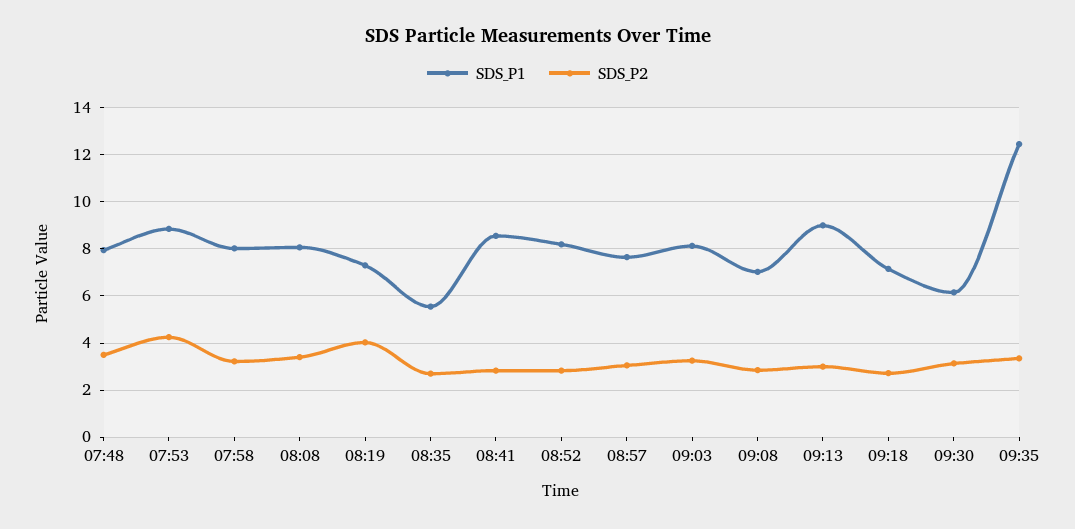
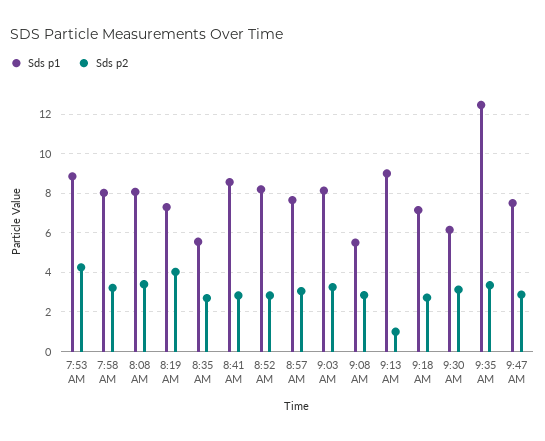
SDS_P1, 07:48: 8 -> none
SDS_P2, 07:48: 3.5 -> none
SDS_P1, 09:08: 7 -> 5.5
SDS_P2, 09:13: 3 -> 1
SDS_P1, 9:47 AM: none -> 7.5
SDS_P2, 9:47 AM: none -> 3

